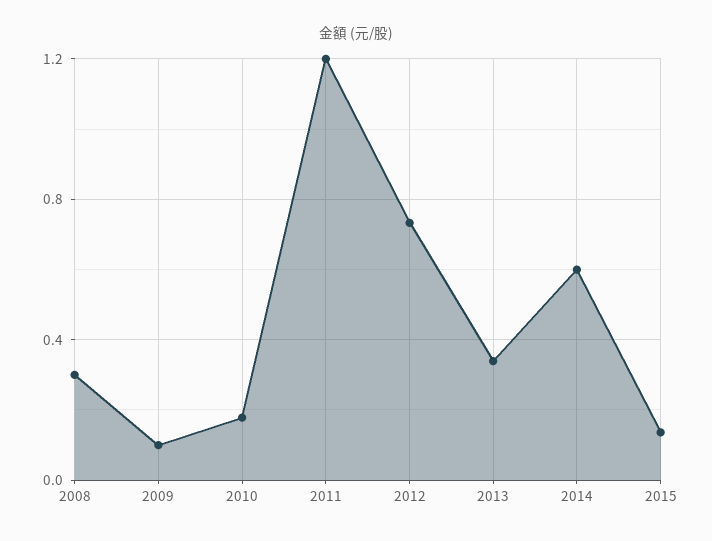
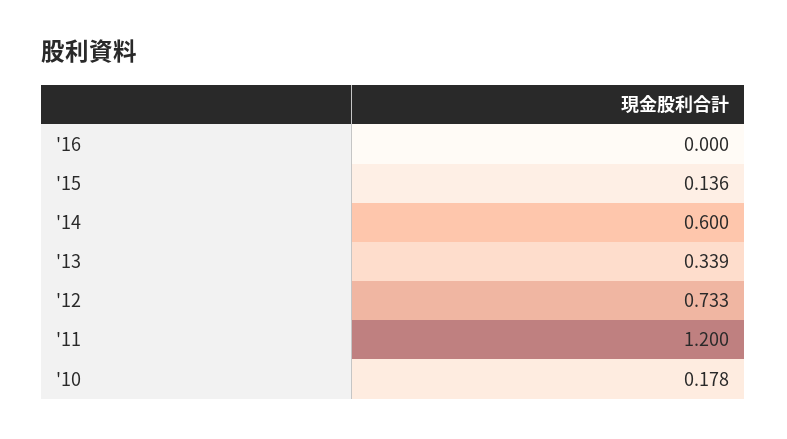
2008: 0.3 -> none
2009: 0.1 -> none
'16: none -> 0

